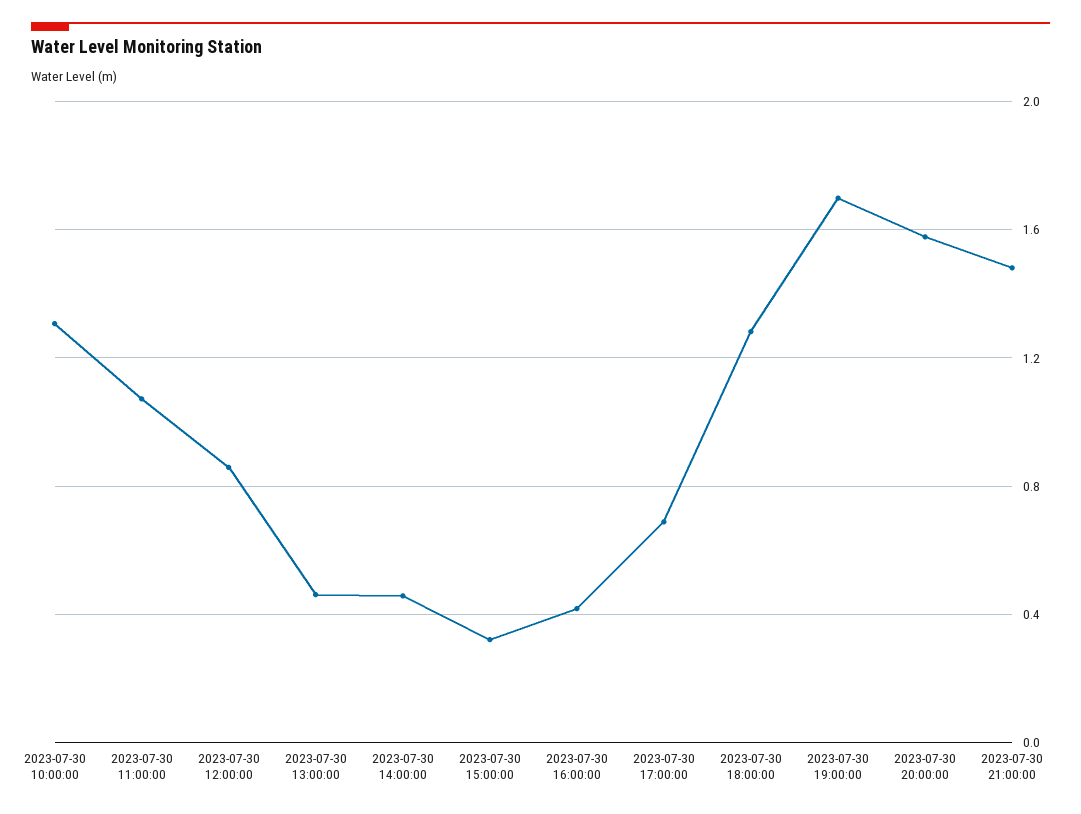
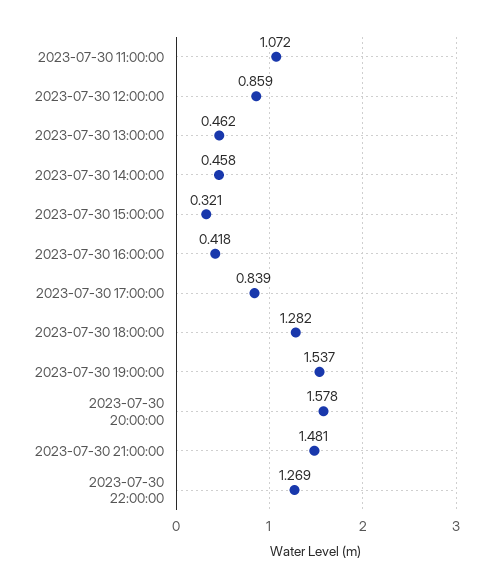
2023-07-30 10:00:00: 1.3 -> none
2023-07-30 17:00:00: 0.7 -> 0.839
2023-07-30 19:00:00: 1.7 -> 1.537
2023-07-30 22:00:00: none -> 1.269

